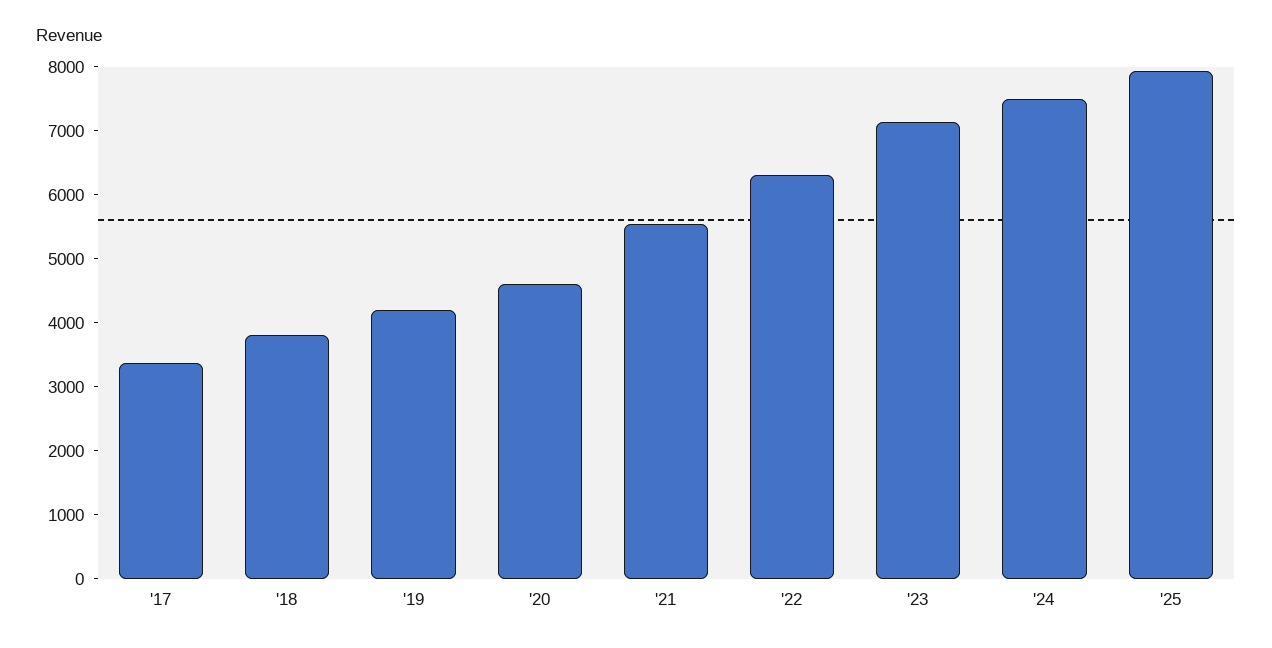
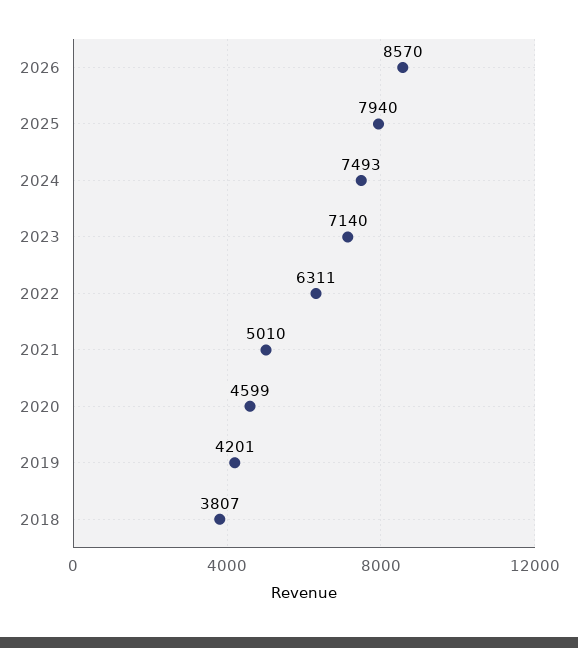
'17: 3400 -> none
'21: 5600 -> 5010
2026: none -> 8570

